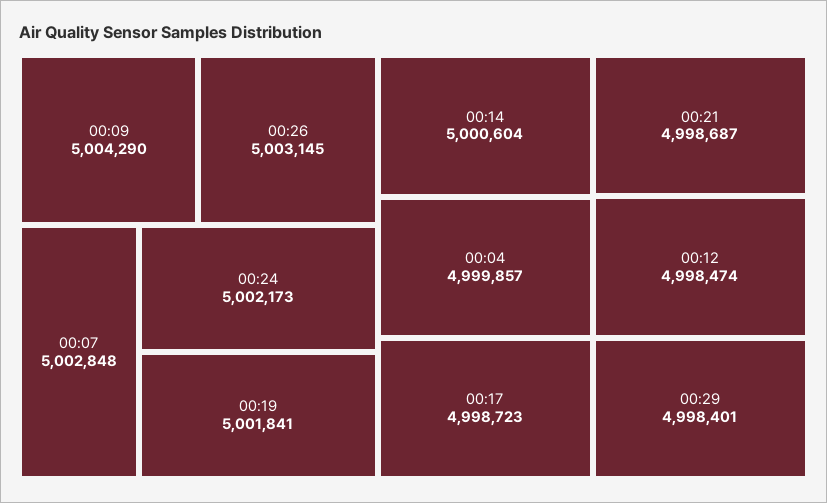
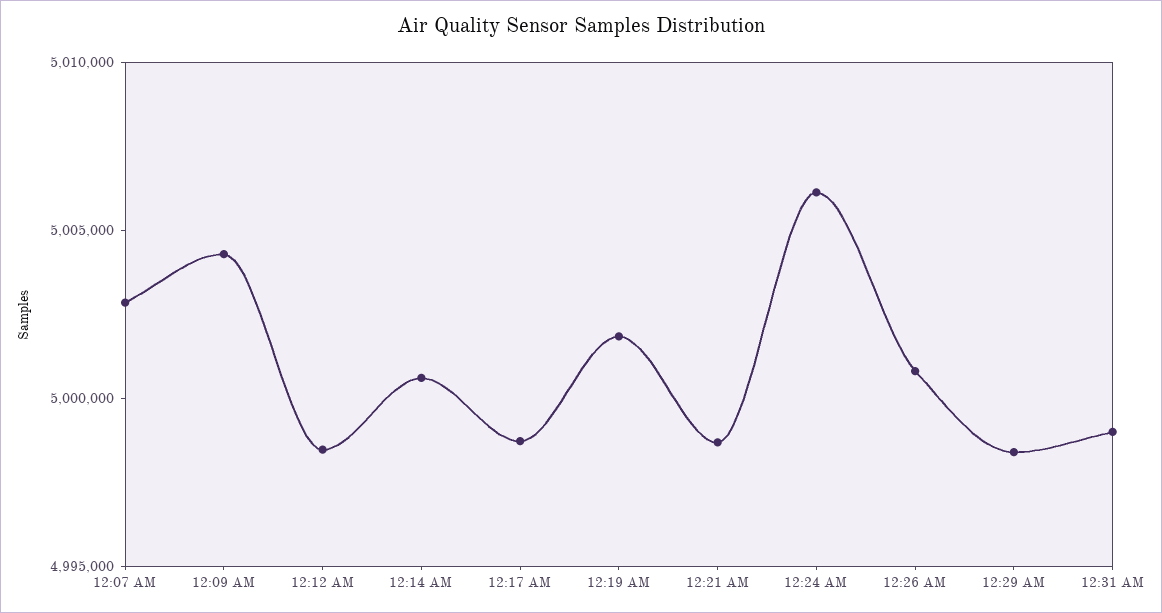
00:26: 5003145 -> 5001000
00:24: 5002173 -> 5006000
00:04: 4999857 -> none
12:31 AM: none -> 4999000

